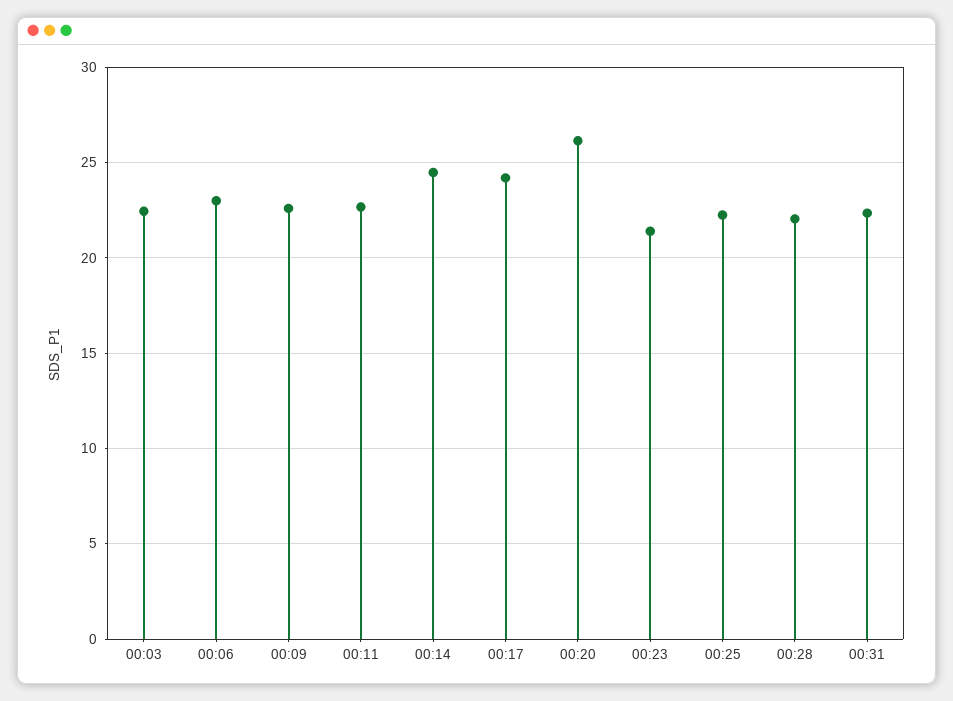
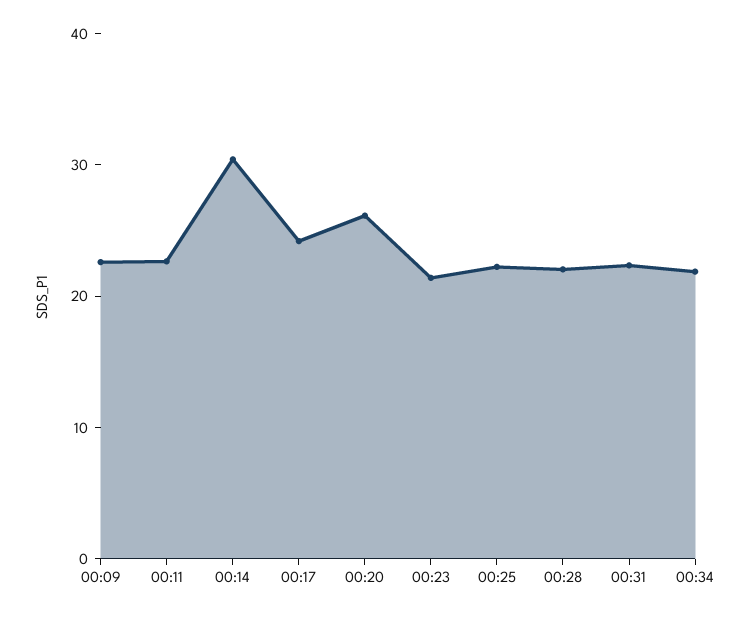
00:03: 22.5 -> none
00:06: 23 -> none
00:14: 24.5 -> 30
00:34: none -> 22

